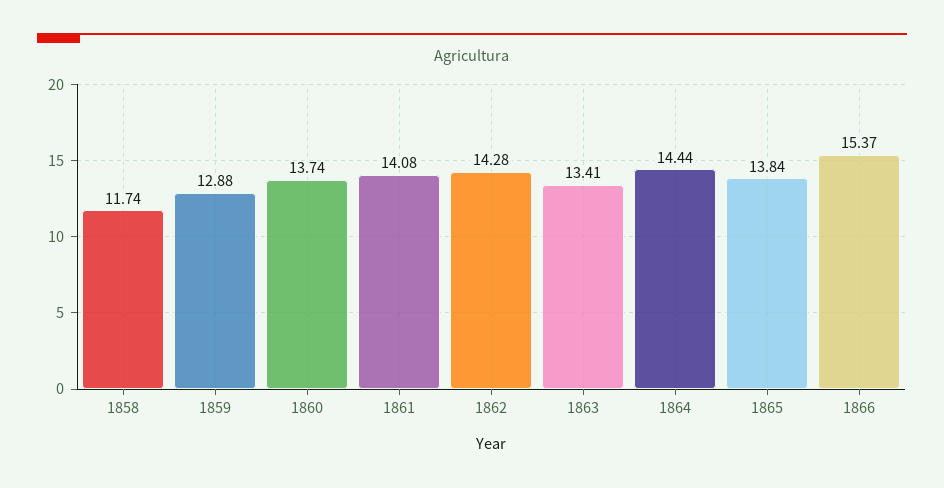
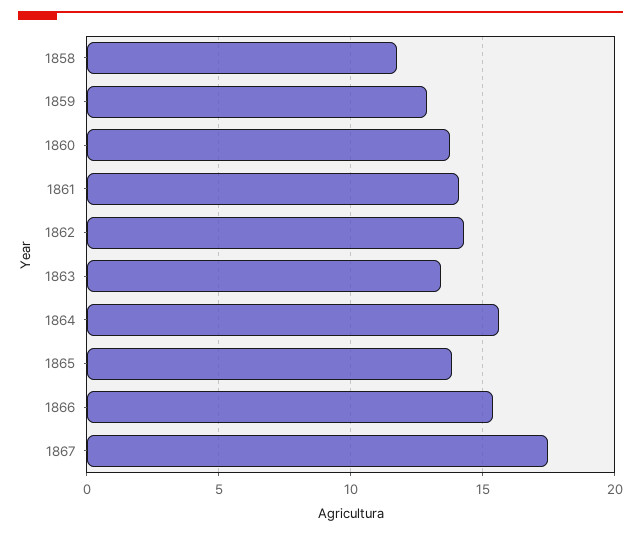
1864: 14.44 -> 15.5
1867: none -> 17.5

